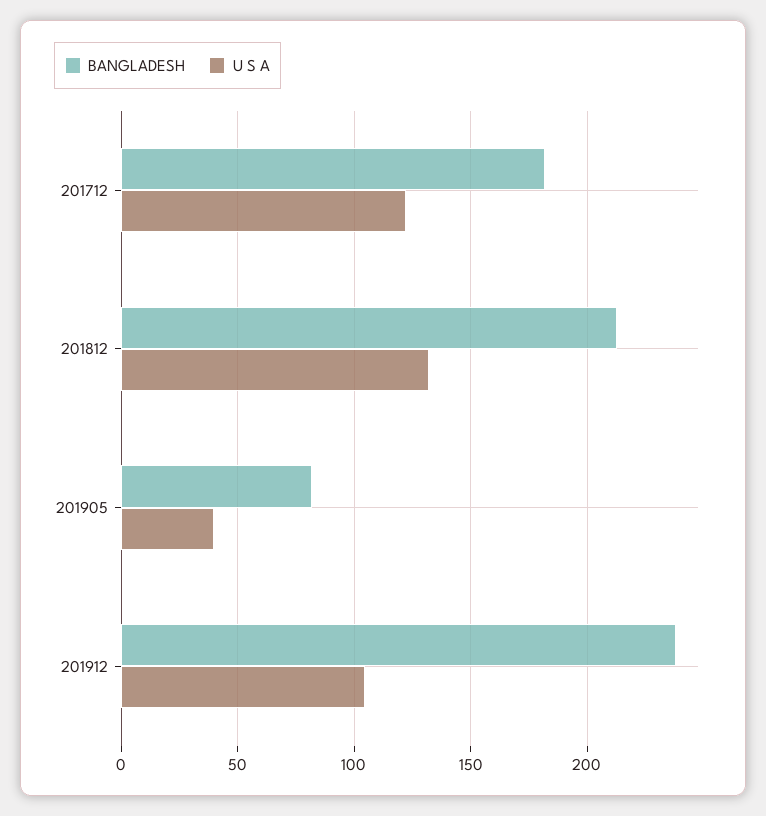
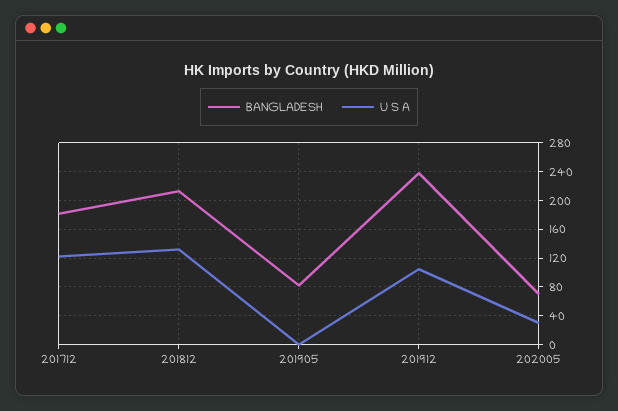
U S A, 201905: 40 -> 0
BANGLADESH, 202005: none -> 70
U S A, 202005: none -> 30

